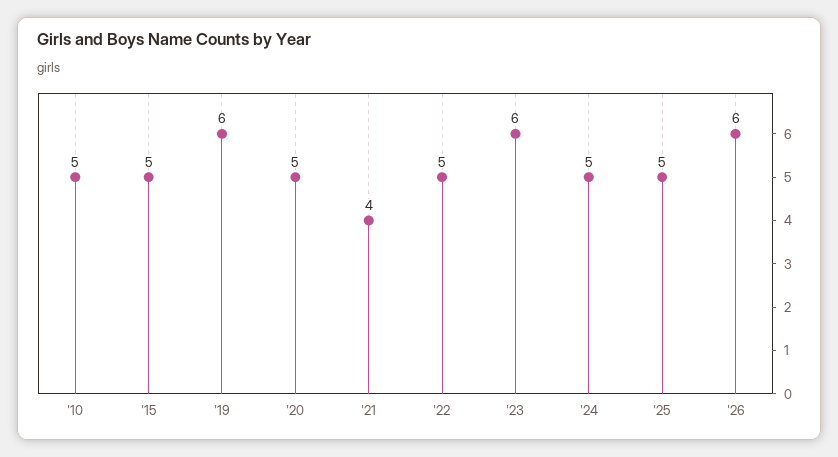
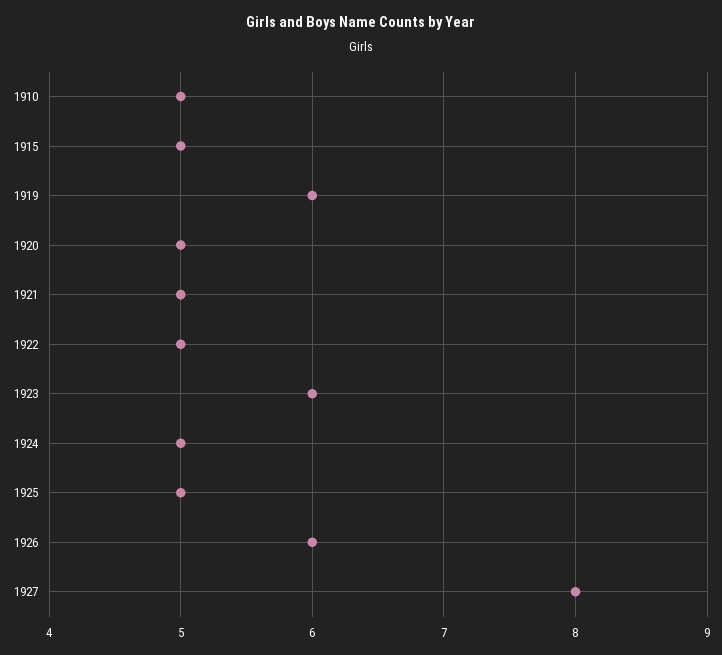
'21: 4 -> 5
1927: none -> 8

